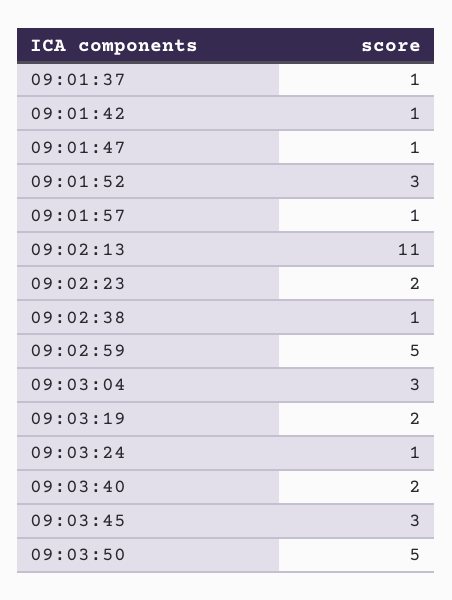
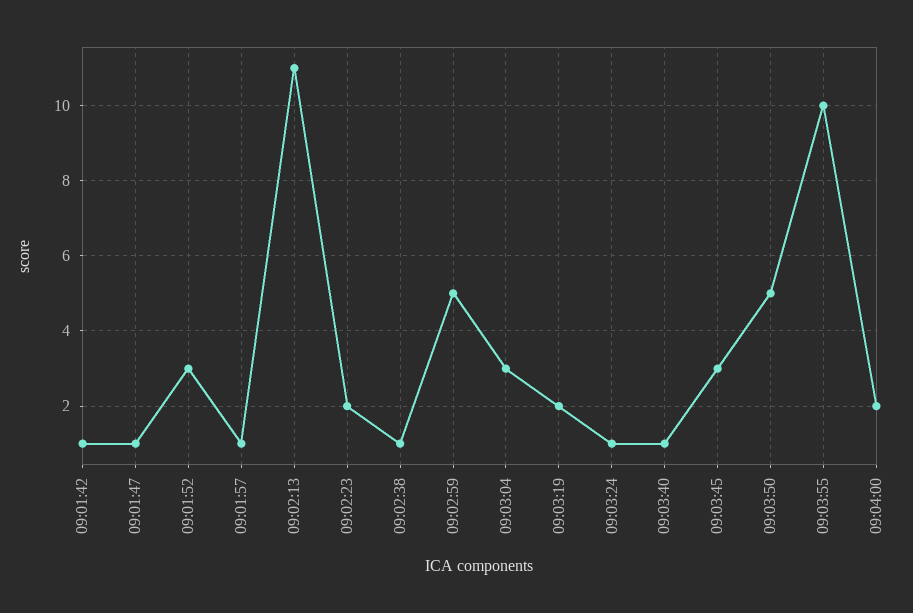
09:01:37: 1 -> none
09:03:40: 2 -> 1
09:03:55: none -> 10
09:04:00: none -> 2

